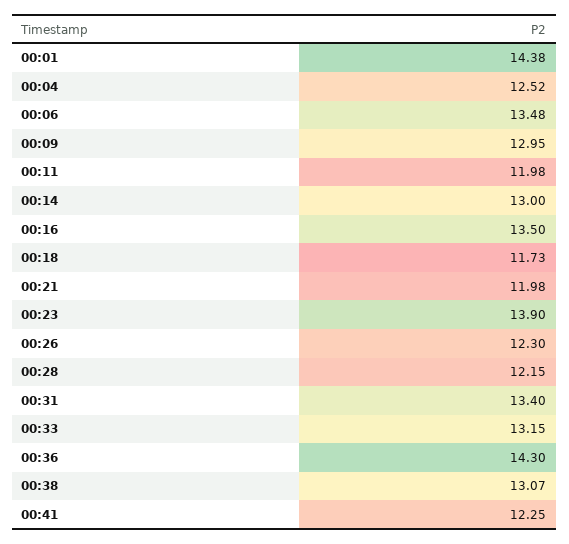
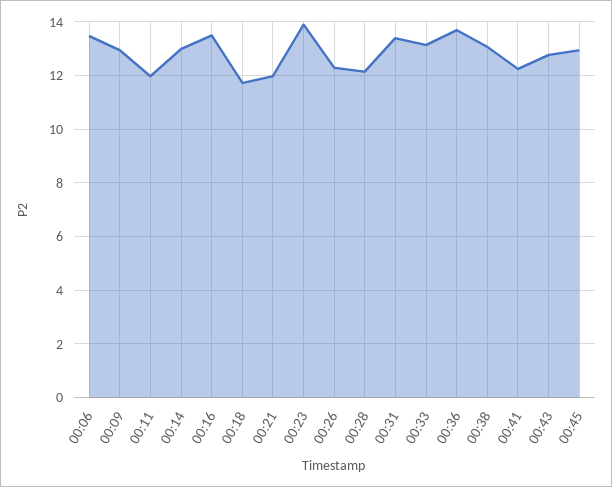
00:01: 14.38 -> none
00:04: 12.52 -> none
00:36: 14.3 -> 13.75
00:43: none -> 12.75
00:45: none -> 13

